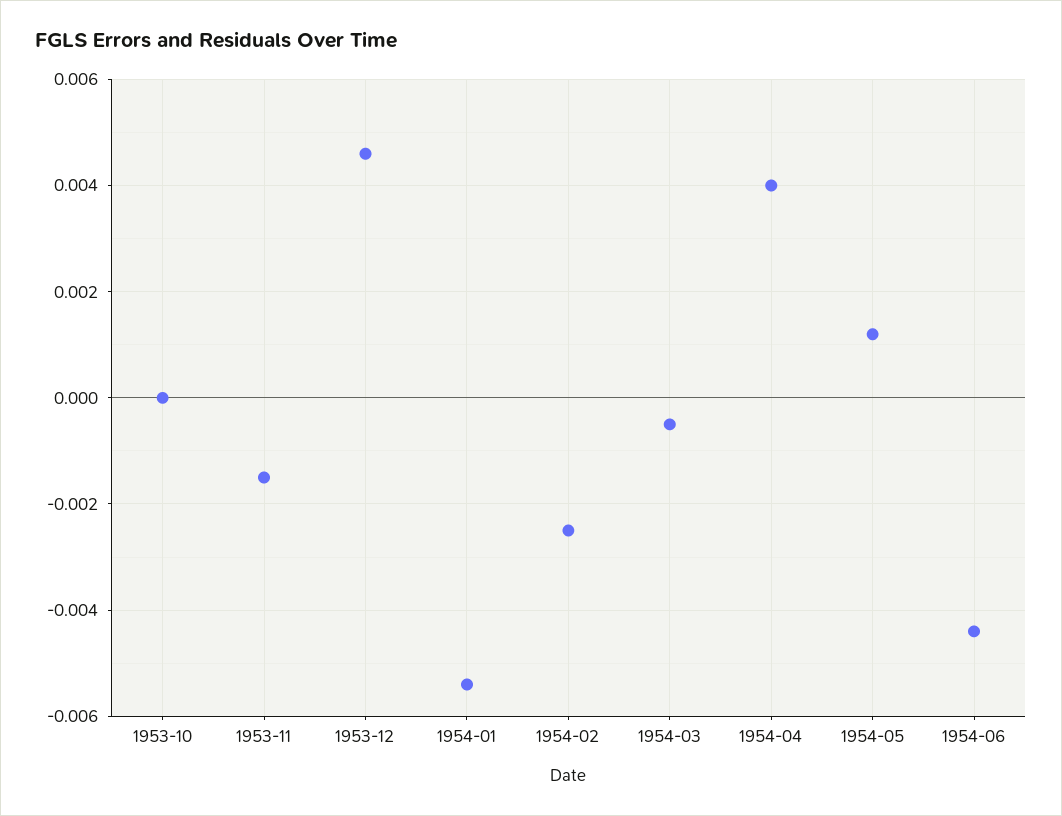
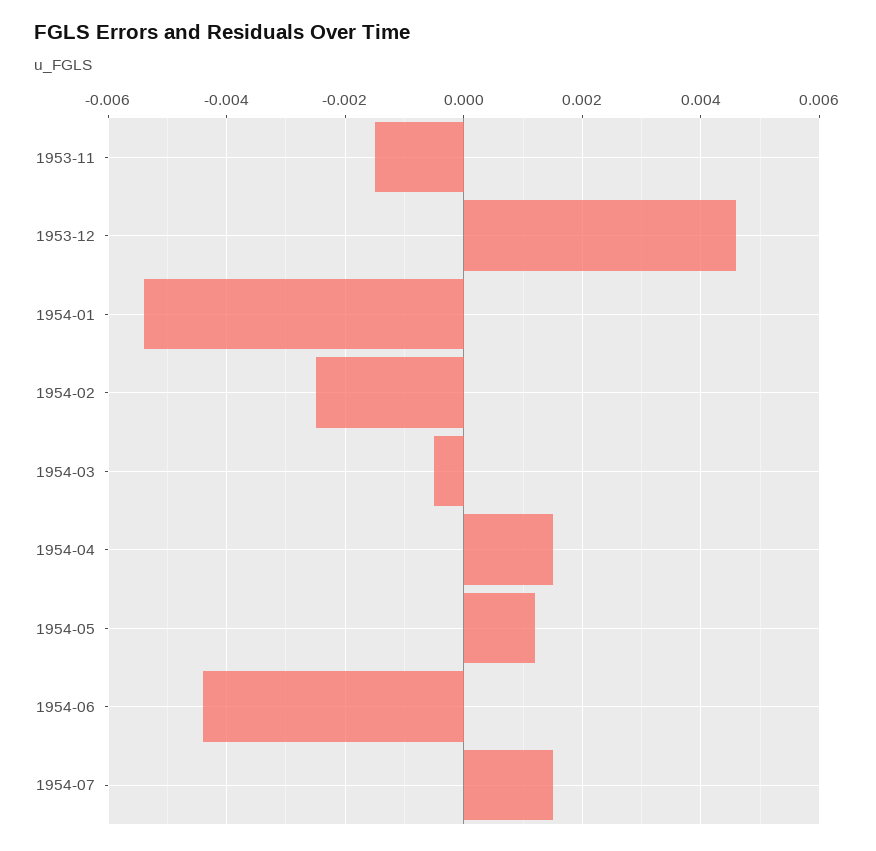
1953-10: 0 -> none
1954-04: 0.004 -> 0.0015
1954-07: none -> 0.0015

